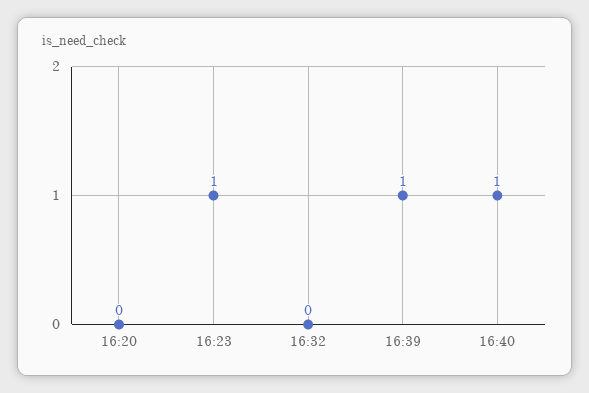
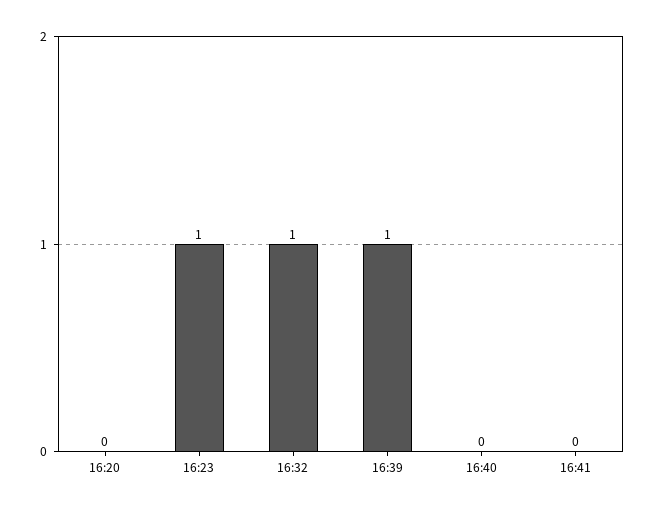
16:32: 0 -> 1
16:40: 1 -> 0
16:41: none -> 0

